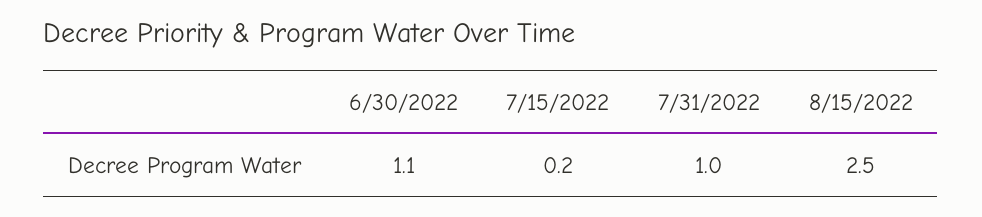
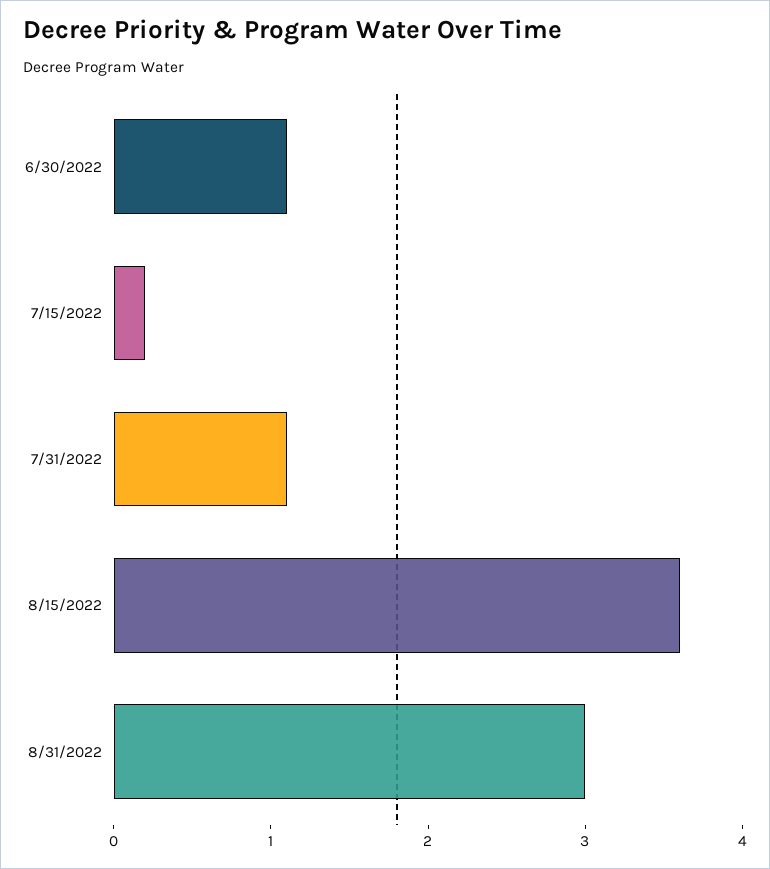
7/31/2022: 1 -> 1.1
8/15/2022: 2.5 -> 3.6
8/31/2022: none -> 3

